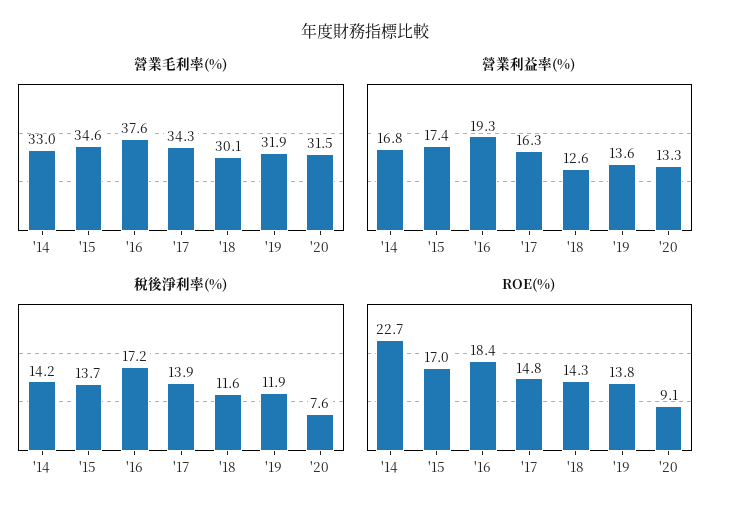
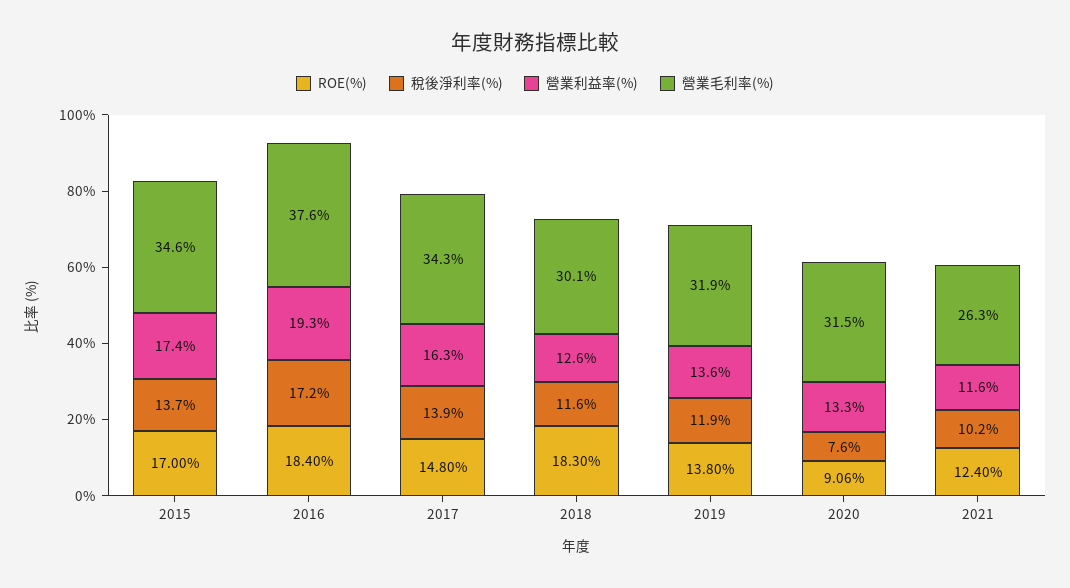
營業毛利率(%), '14: 33 -> none
營業利益率(%), '14: 16.8 -> none
稅後淨利率(%), '14: 14.2 -> none
ROE(%), '14: 22.7 -> none
ROE(%), '18: 14.3 -> 18.3
ROE(%), 2021: none -> 12.4
稅後淨利率(%), 2021: none -> 10.2
營業利益率(%), 2021: none -> 11.6
營業毛利率(%), 2021: none -> 26.3

